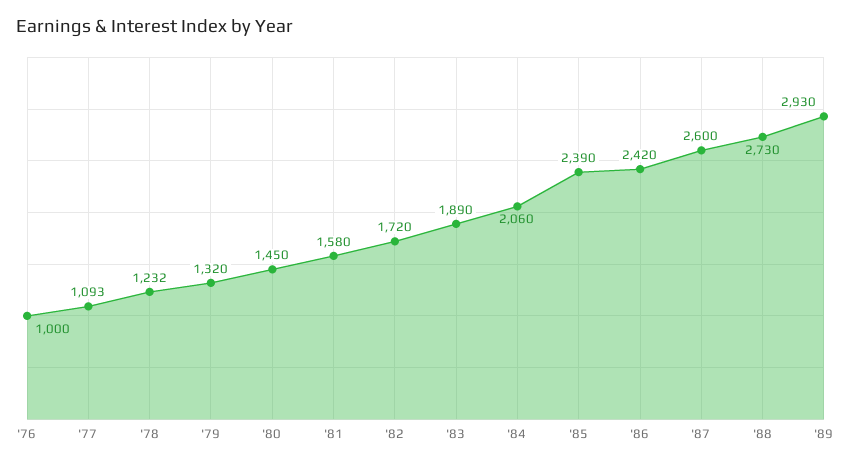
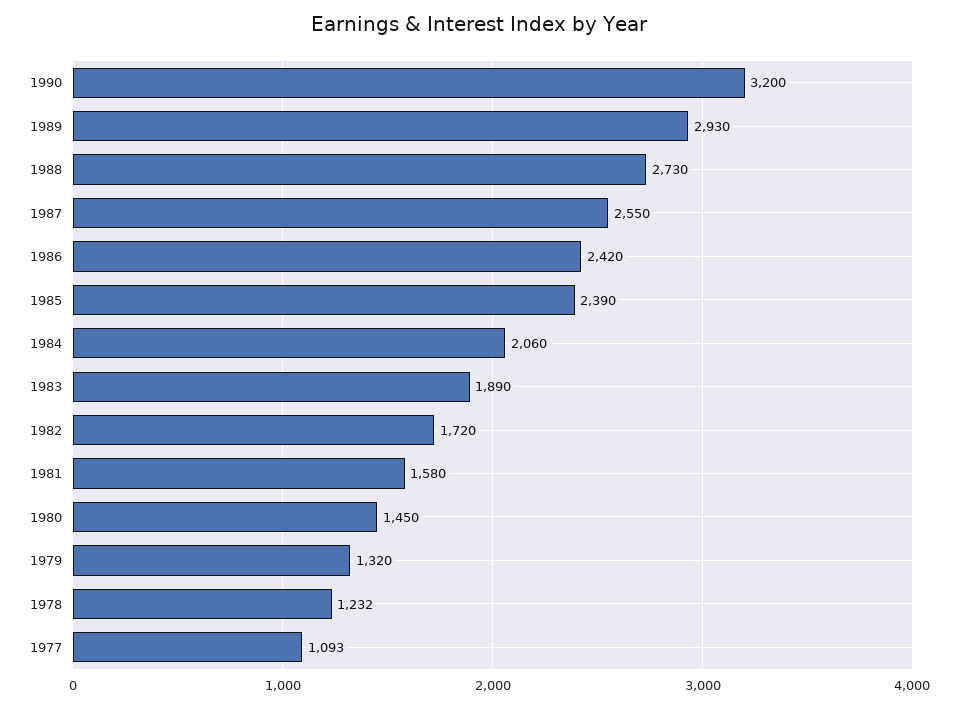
'76: 1000 -> none
'87: 2600 -> 2550
1990: none -> 3200

